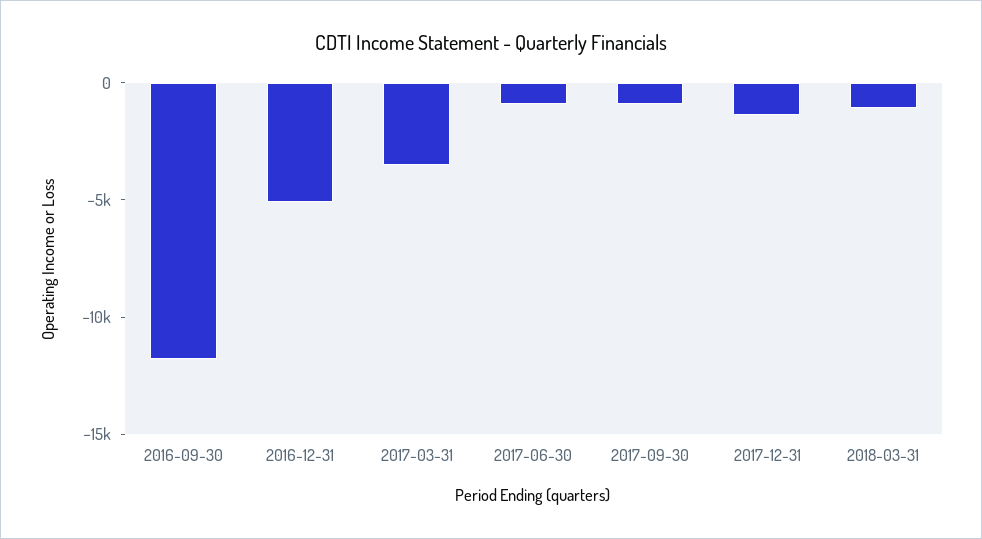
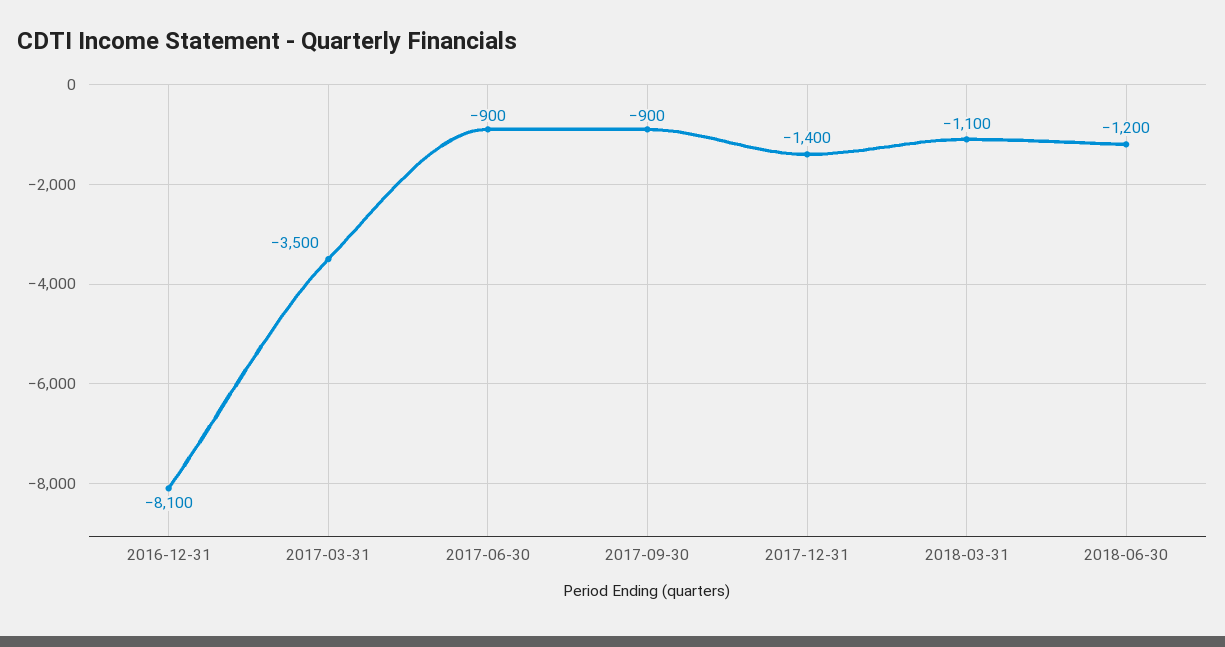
2016-09-30: -12000 -> none
2016-12-31: -5000 -> -8100
2018-06-30: none -> -1200

